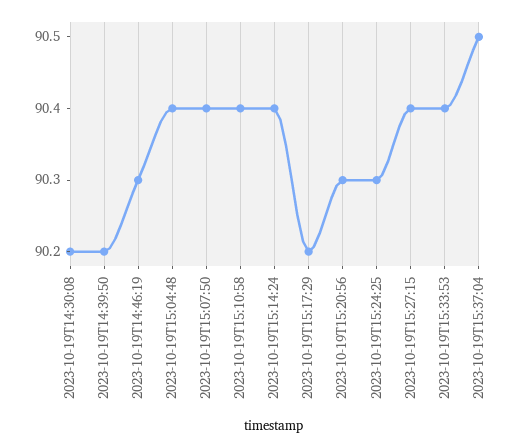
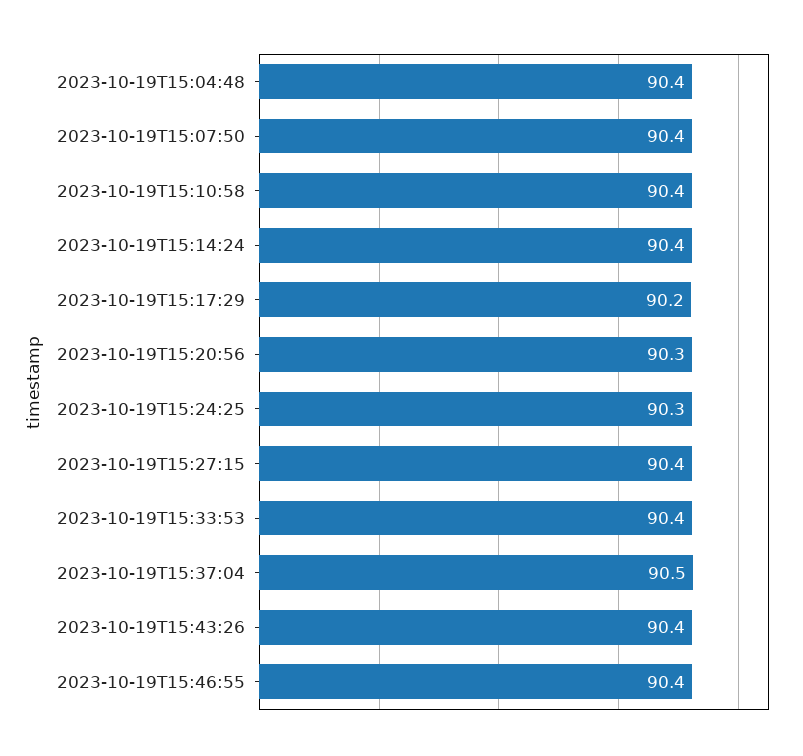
2023-10-19T14:30:08: 90.2 -> none
2023-10-19T14:39:50: 90.2 -> none
2023-10-19T14:46:19: 90.3 -> none
2023-10-19T15:43:26: none -> 90.4
2023-10-19T15:46:55: none -> 90.4

